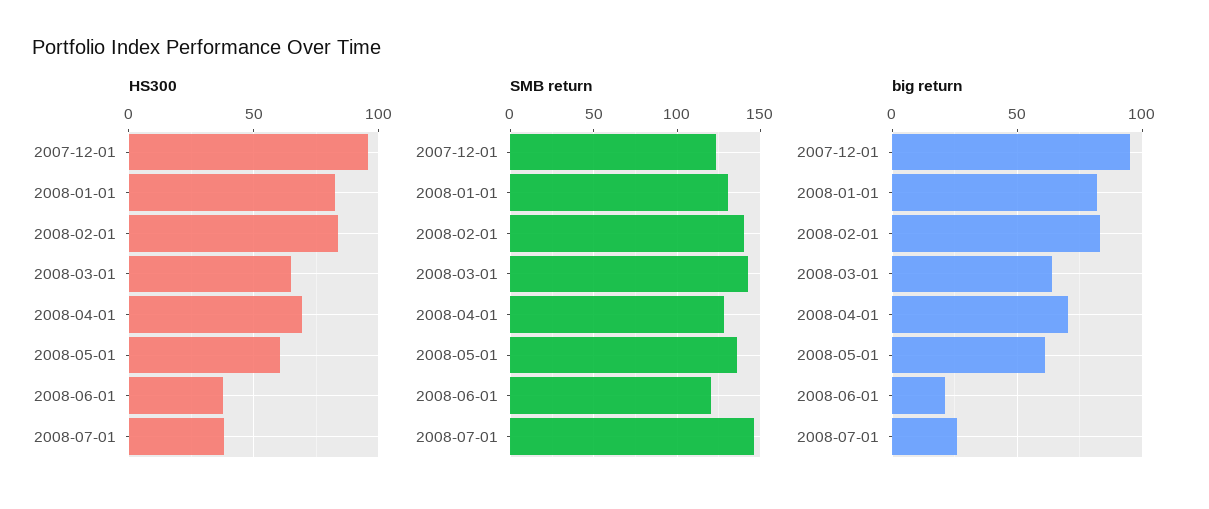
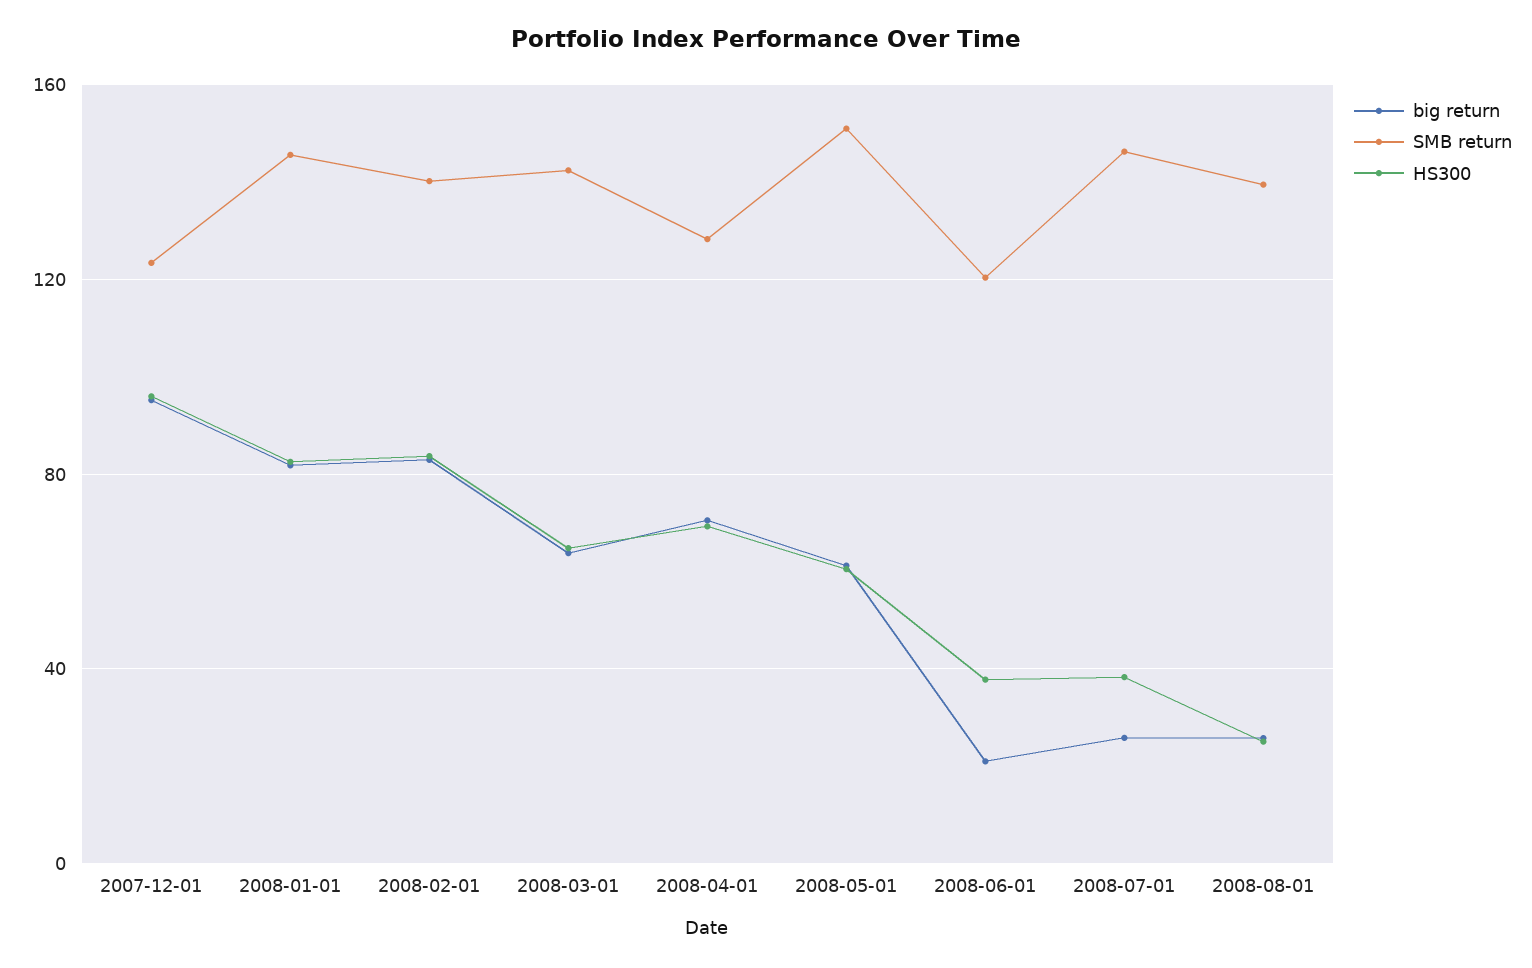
SMB return, 2008-01-01: 130 -> 145
SMB return, 2008-05-01: 135 -> 150
big return, 2008-08-01: none -> 25
SMB return, 2008-08-01: none -> 140
HS300, 2008-08-01: none -> 25

